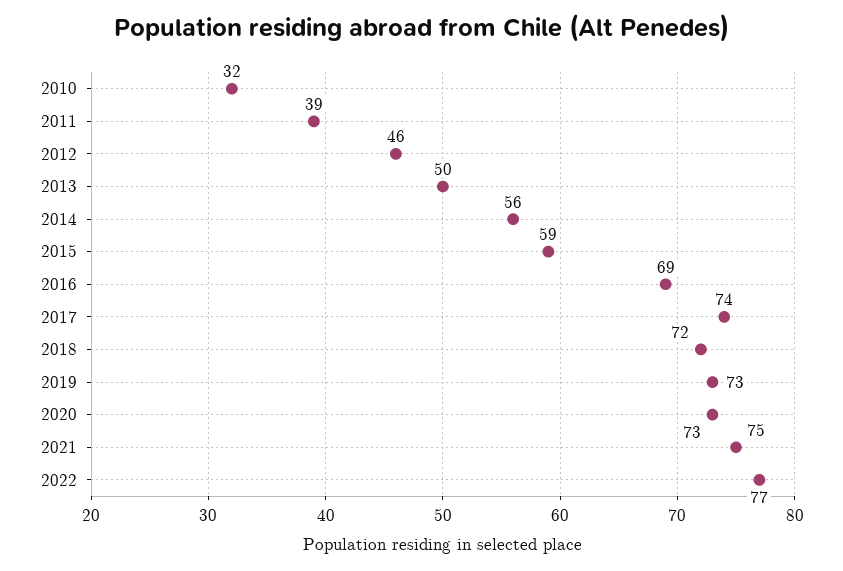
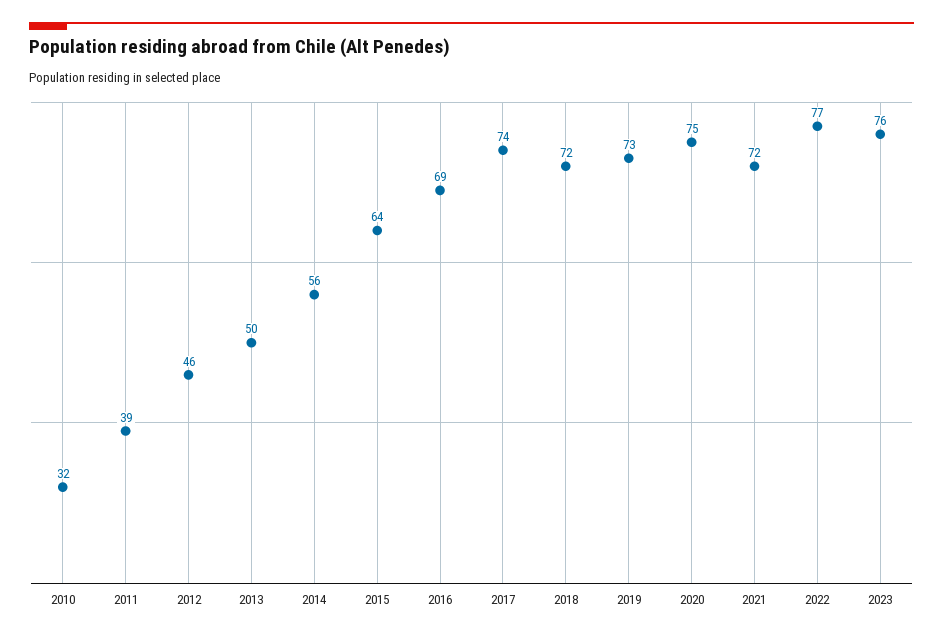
2015: 59 -> 64
2020: 73 -> 75
2021: 75 -> 72
2023: none -> 76

